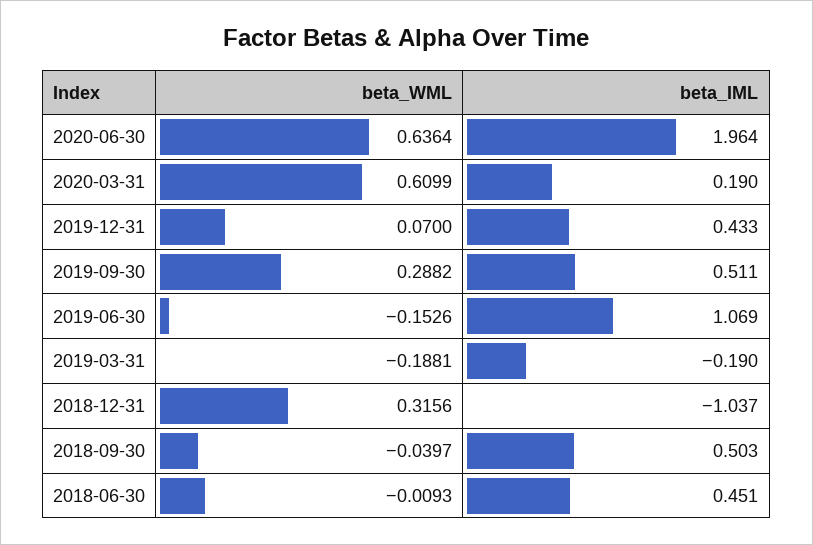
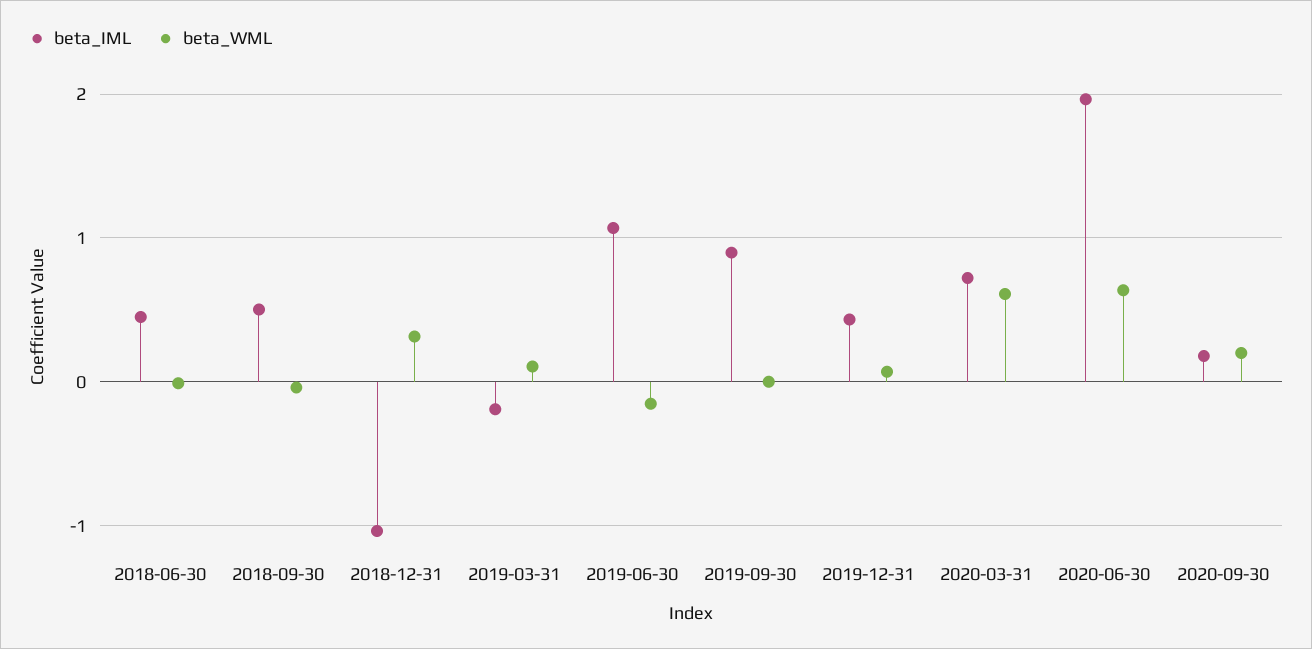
beta_IML, 2020-03-31: 0.19 -> 0.7
beta_WML, 2019-09-30: 0.2882 -> 0
beta_IML, 2019-09-30: 0.511 -> 0.9
beta_WML, 2019-03-31: -0.1881 -> 0.1
beta_IML, 2020-09-30: none -> 0.2
beta_WML, 2020-09-30: none -> 0.2

